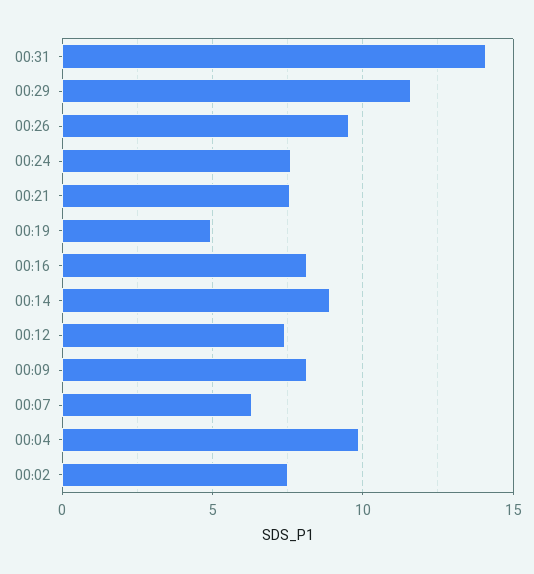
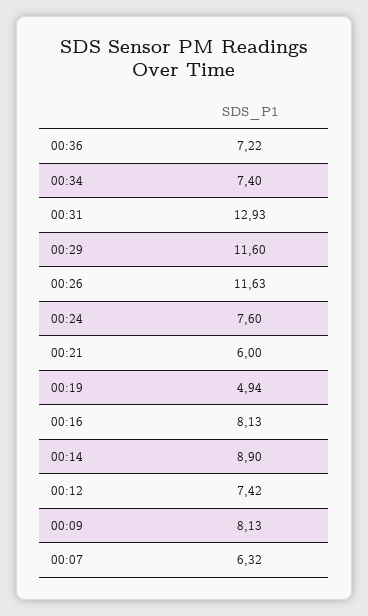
00:31: 14 -> 12.93
00:26: 9.5 -> 11.63
00:21: 7.5 -> 6
00:04: 10 -> none
00:02: 7.5 -> none
00:36: none -> 7.22
00:34: none -> 7.4

